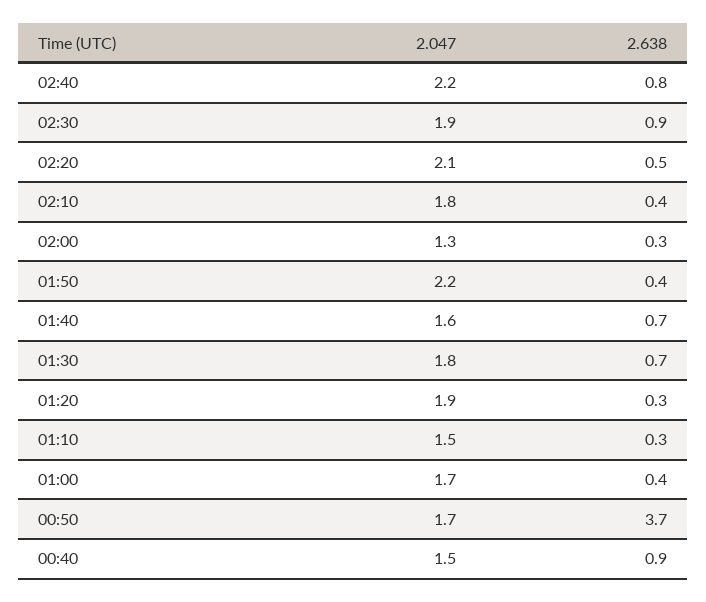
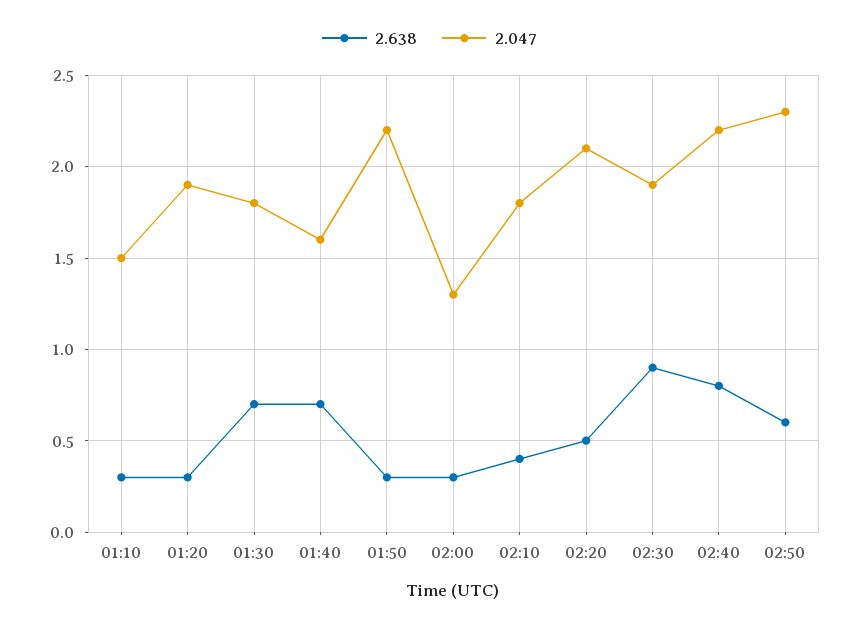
2.638, 01:50: 0.4 -> 0.3
2.047, 01:00: 1.7 -> none
2.638, 01:00: 0.4 -> none
2.047, 00:50: 1.7 -> none
2.638, 00:50: 3.7 -> none
2.047, 00:40: 1.5 -> none
2.638, 00:40: 0.9 -> none
2.638, 02:50: none -> 0.6
2.047, 02:50: none -> 2.3

